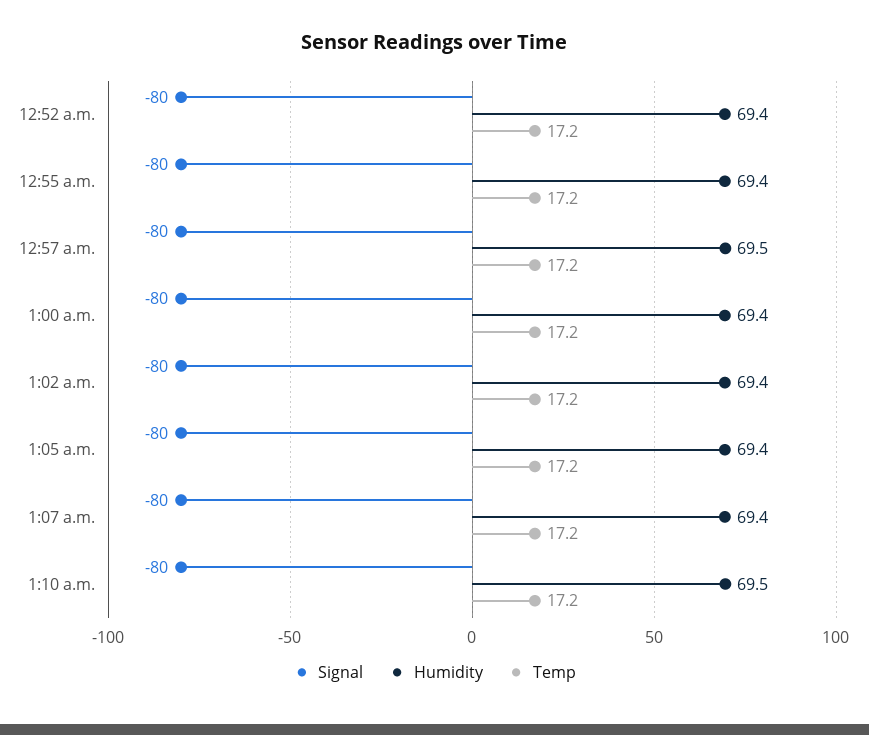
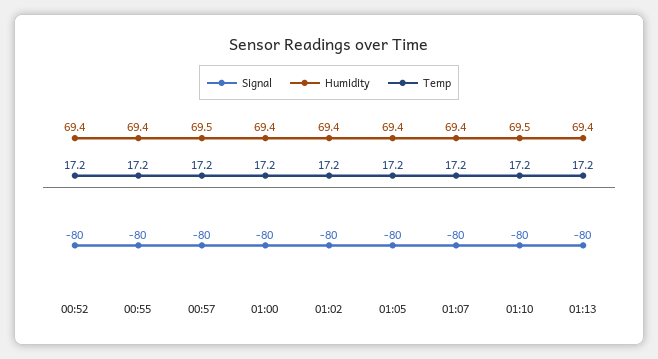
Signal, 01:13: none -> -80
Humidity, 01:13: none -> 69.4
Temp, 01:13: none -> 17.2

